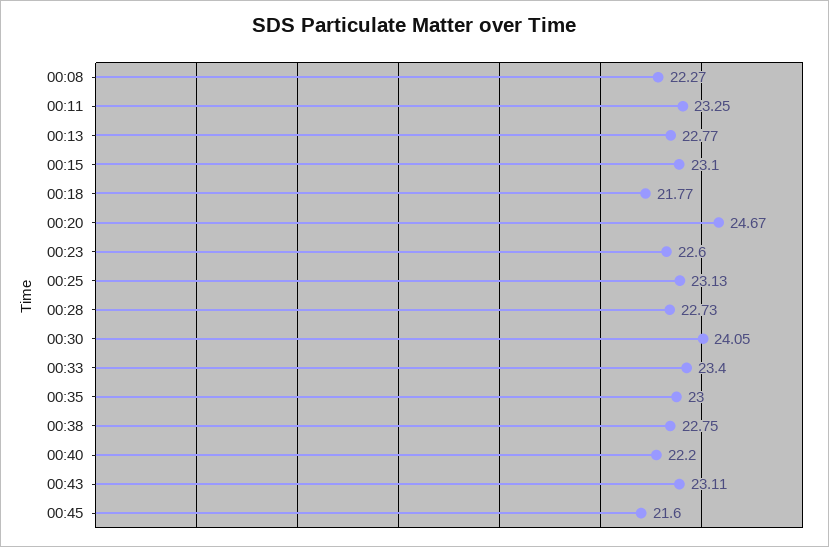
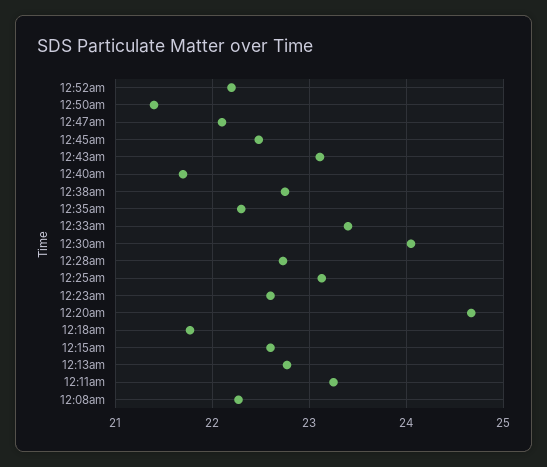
00:15: 23.1 -> 22.6
00:35: 23 -> 22.3
00:40: 22.2 -> 21.7
00:45: 21.6 -> 22.5
12:52am: none -> 22.2
12:50am: none -> 21.4
12:47am: none -> 22.1

